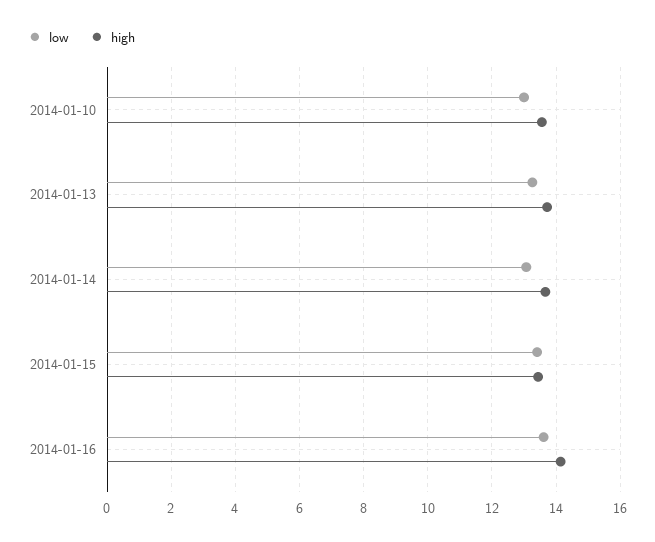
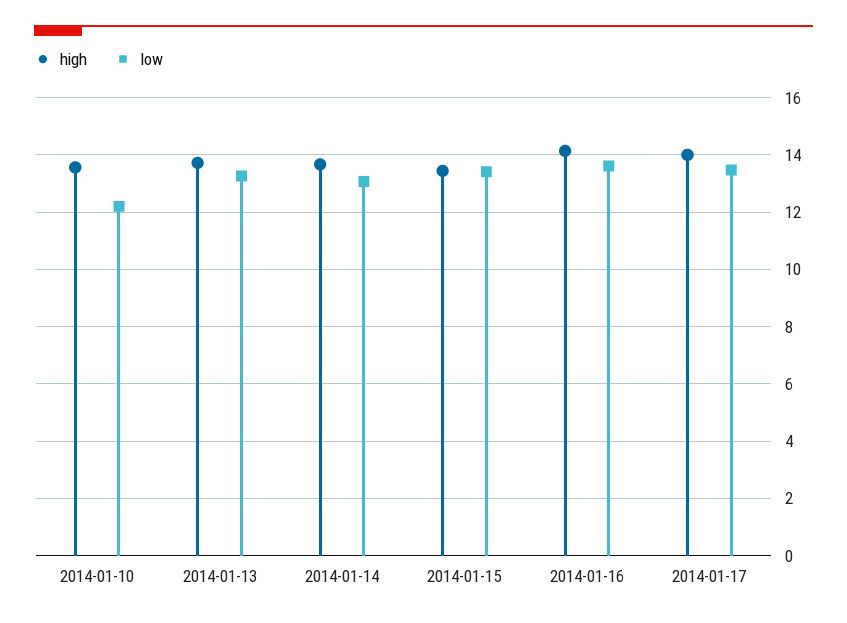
low, 2014-01-10: 13 -> 12.25
high, 2014-01-17: none -> 14
low, 2014-01-17: none -> 13.5

